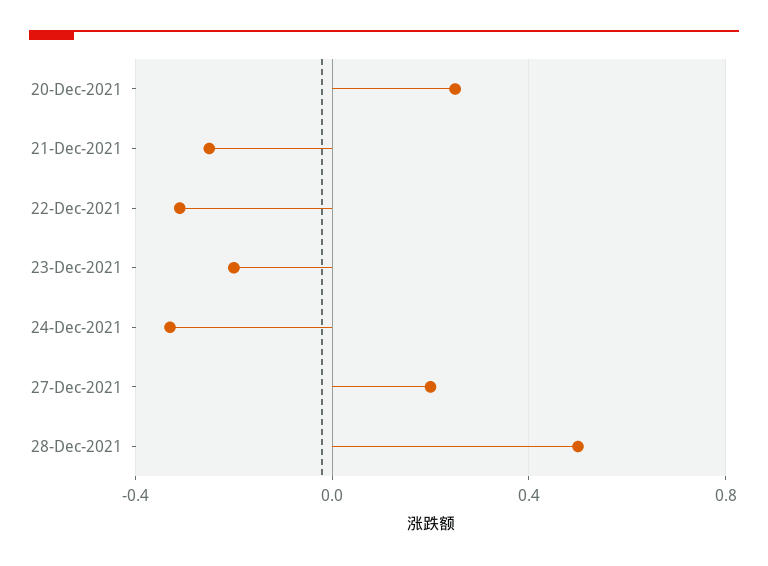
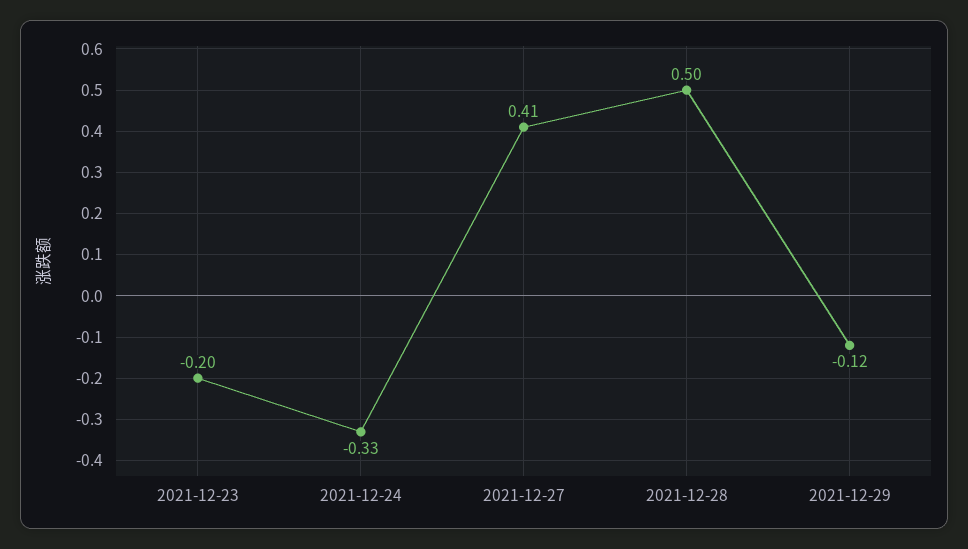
20-Dec-2021: 0.25 -> none
21-Dec-2021: -0.25 -> none
22-Dec-2021: -0.3 -> none
27-Dec-2021: 0.2 -> 0.41
2021-12-29: none -> -0.12

